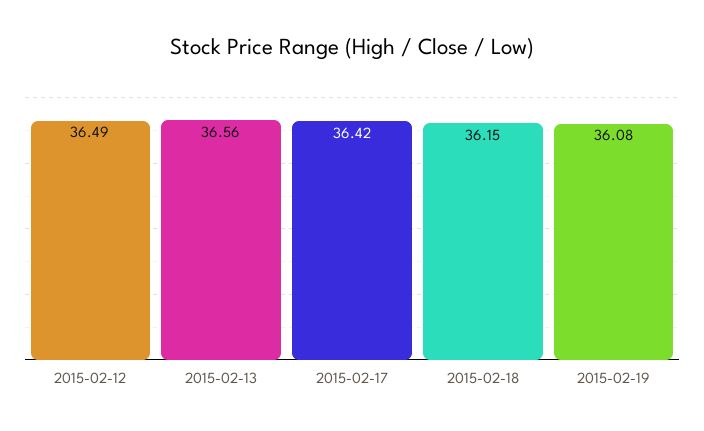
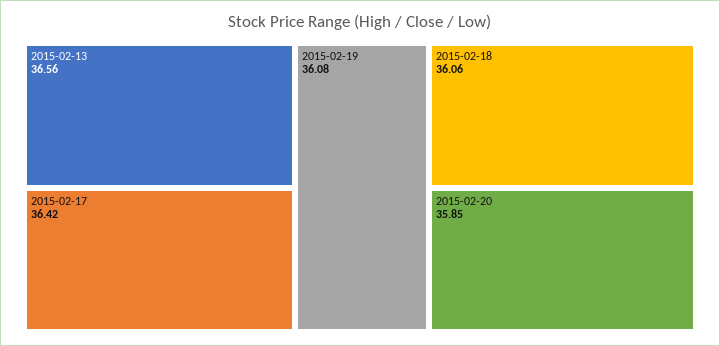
2015-02-12: 36.49 -> none
2015-02-18: 36.15 -> 36.06
2015-02-20: none -> 35.85

